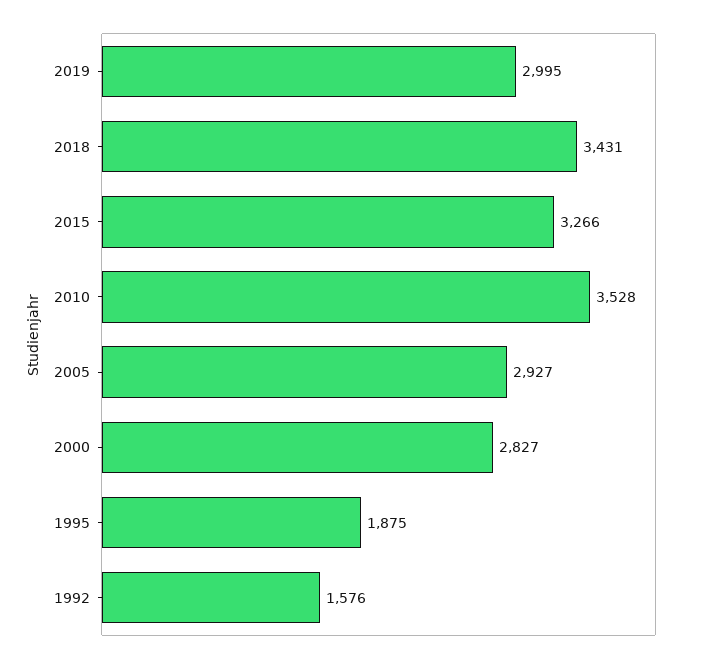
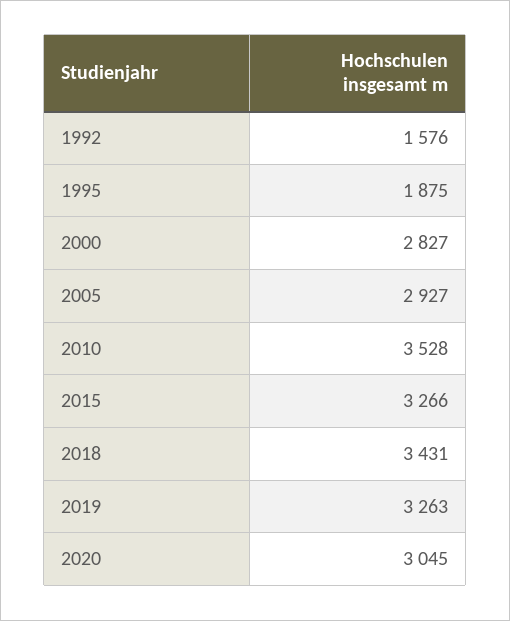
2019: 2995 -> 3263
2020: none -> 3045

